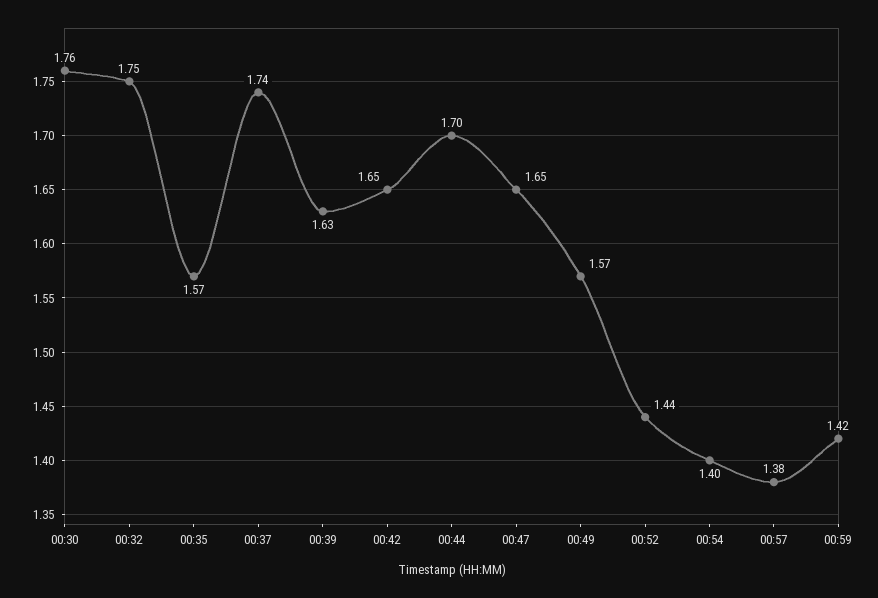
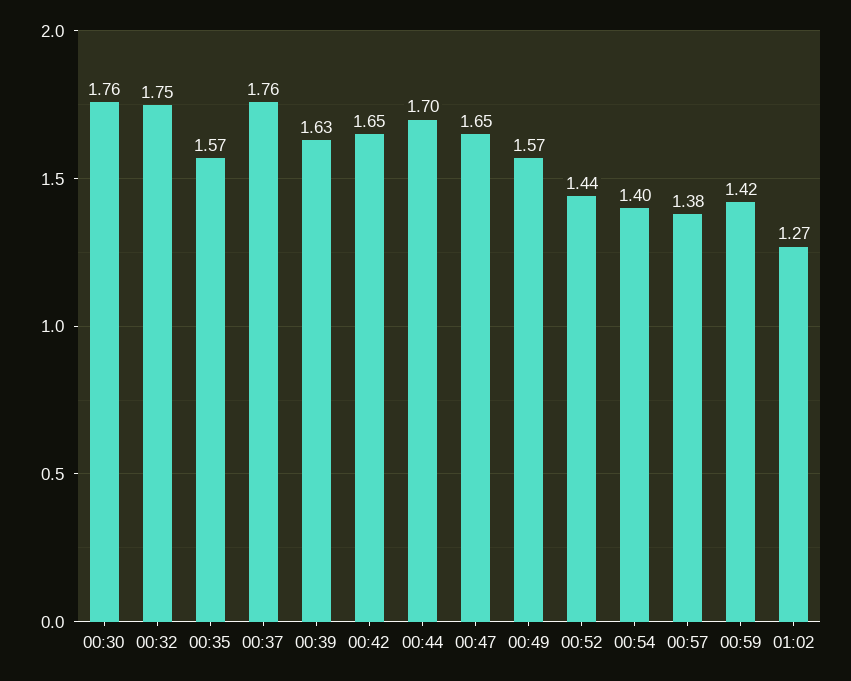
00:37: 1.74 -> 1.76
01:02: none -> 1.27

